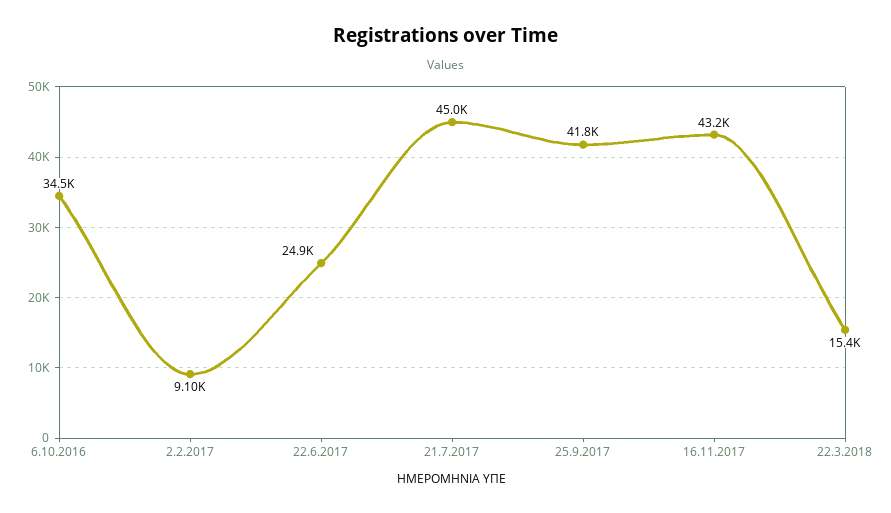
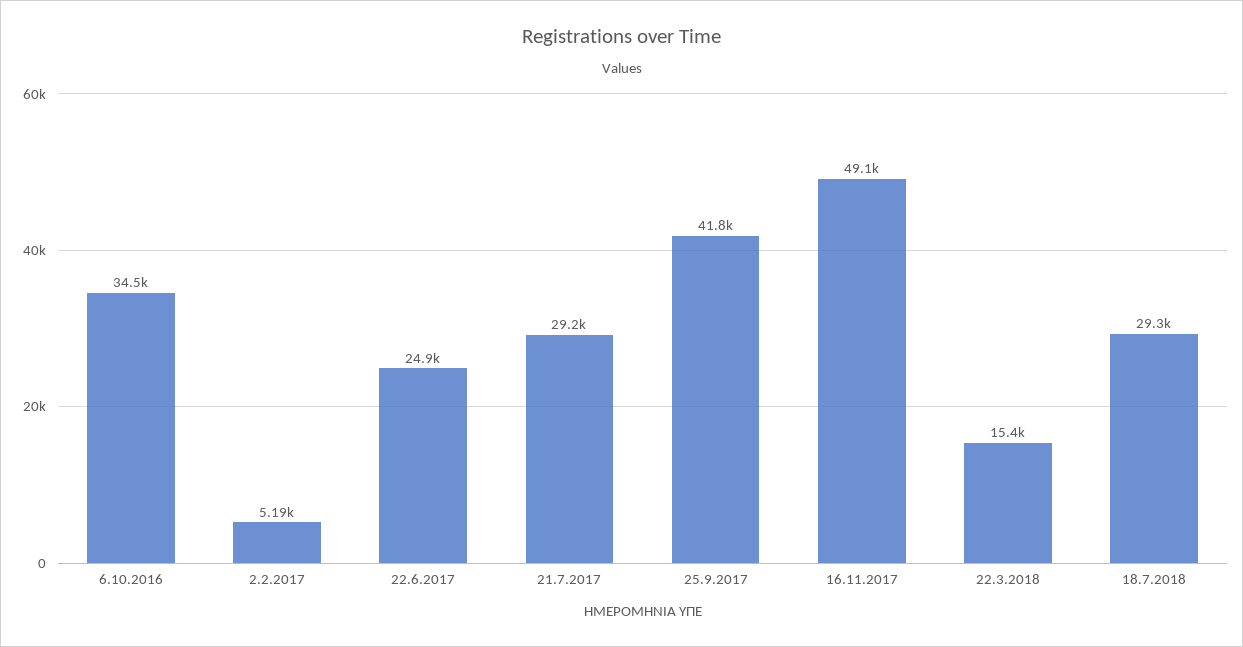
2.2.2017: 9100 -> 5190
21.7.2017: 45000 -> 29200
16.11.2017: 43200 -> 49100
18.7.2018: none -> 29300

